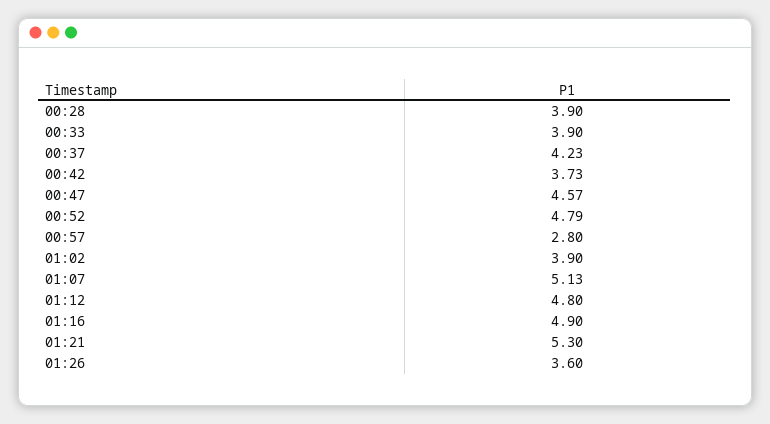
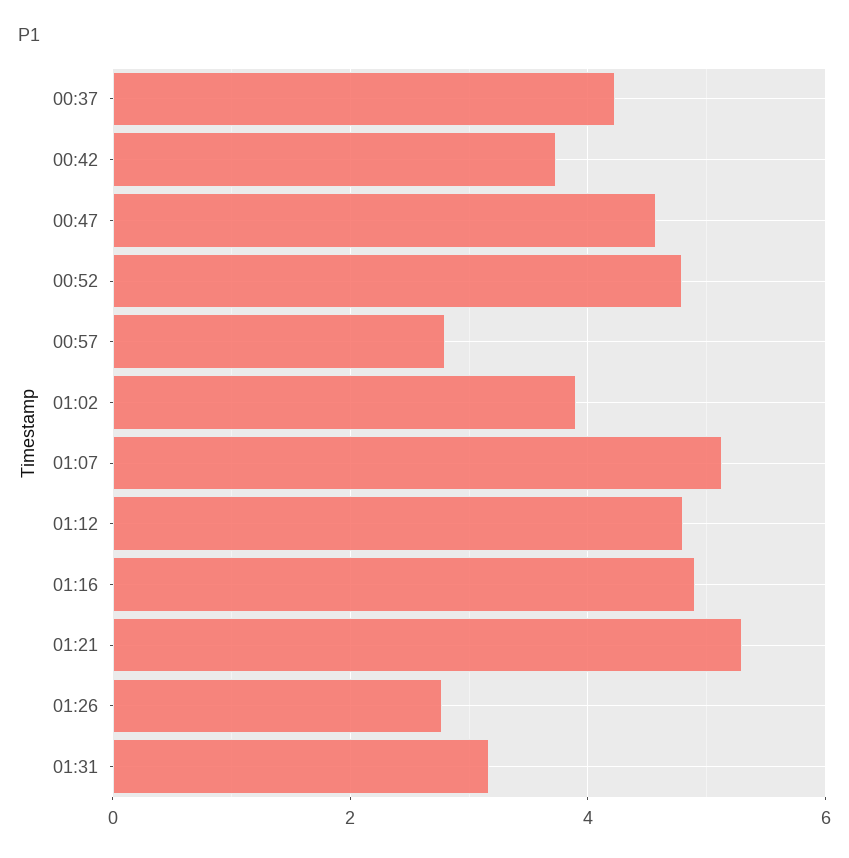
00:28: 3.9 -> none
00:33: 3.9 -> none
01:26: 3.6 -> 2.8
01:31: none -> 3.2

